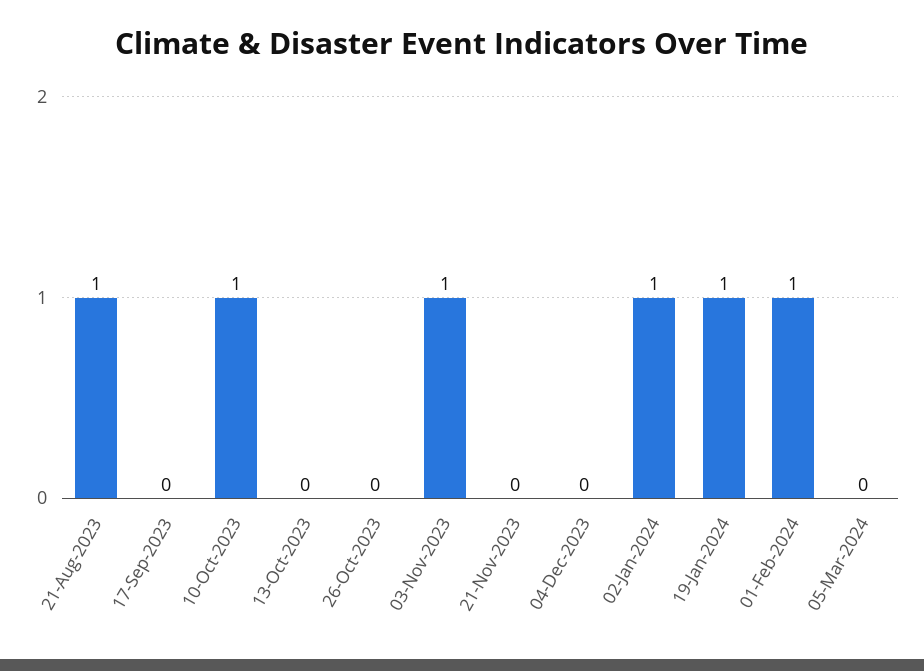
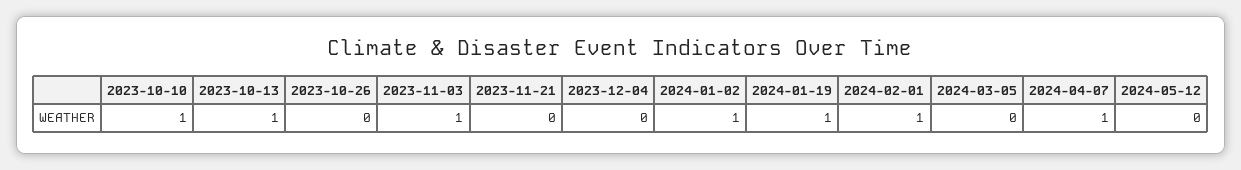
21-Aug-2023: 1 -> none
17-Sep-2023: 0 -> none
13-Oct-2023: 0 -> 1
2024-04-07: none -> 1
2024-05-12: none -> 0

